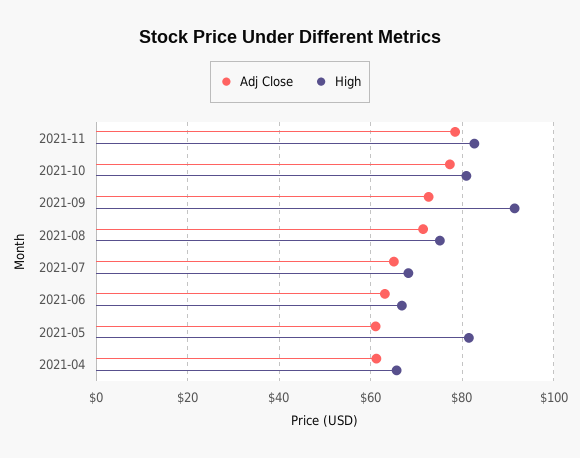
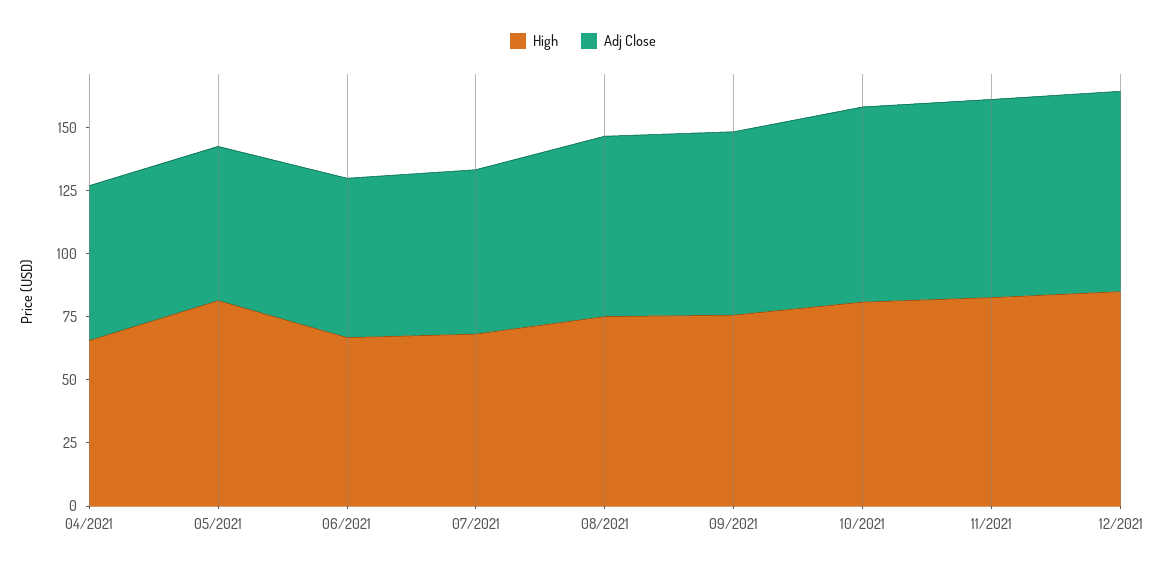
High, 2021-09: 92 -> 75
High, 12/2021: none -> 85
Adj Close, 12/2021: none -> 80

